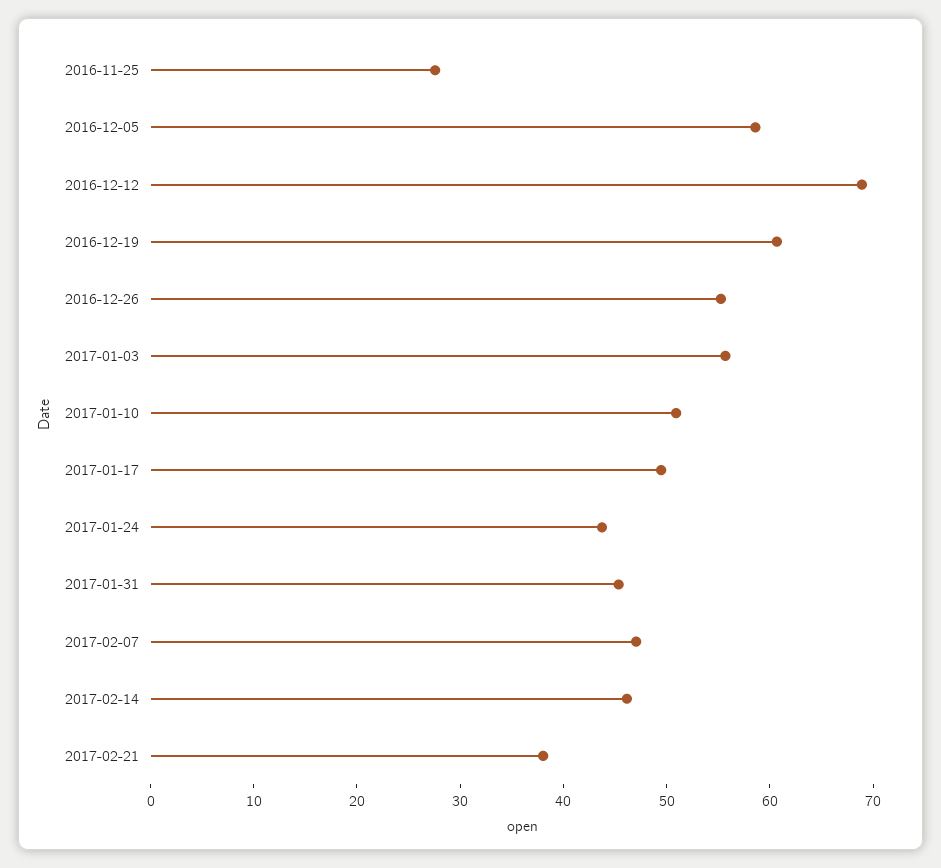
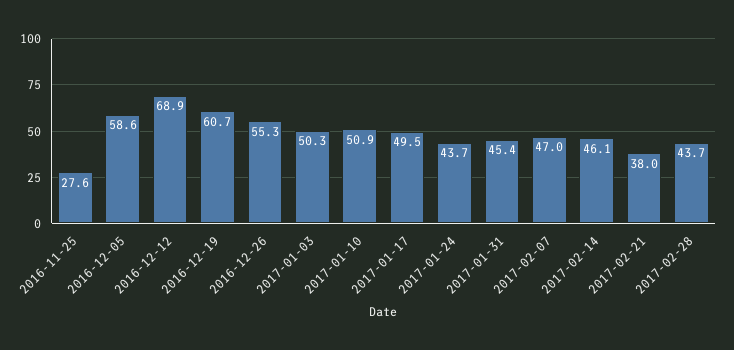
2017-01-03: 56 -> 50.3
2017-02-28: none -> 43.7

